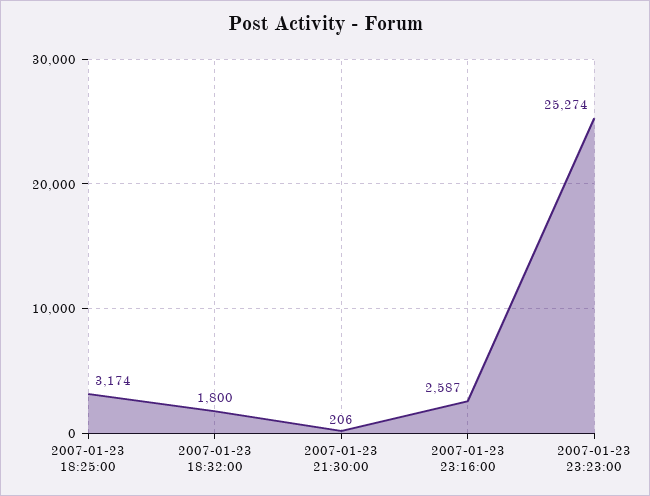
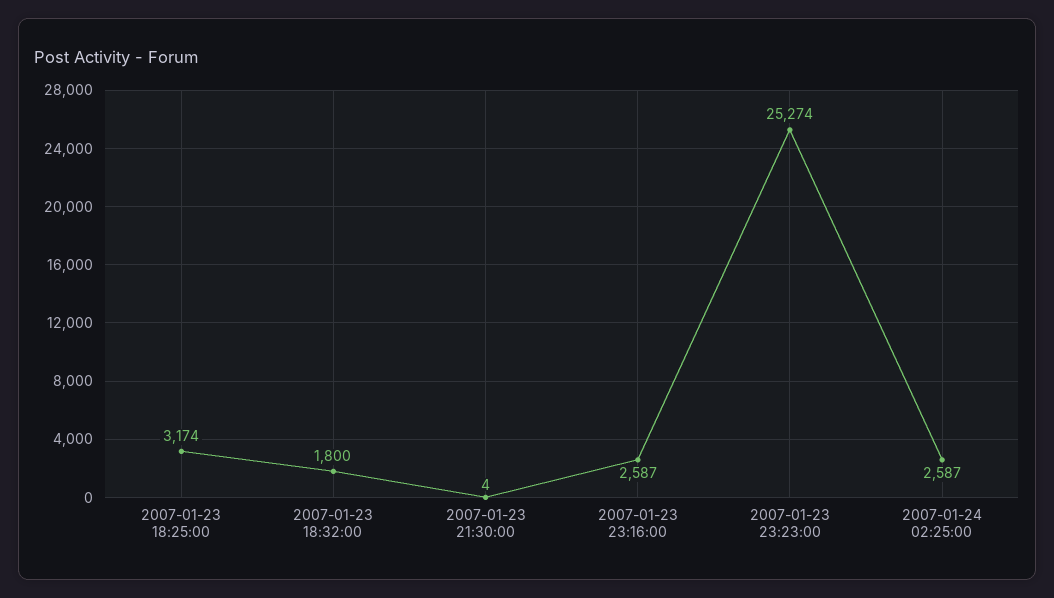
2007-01-23 21:30:00: 206 -> 4
2007-01-24 02:25:00: none -> 2587

